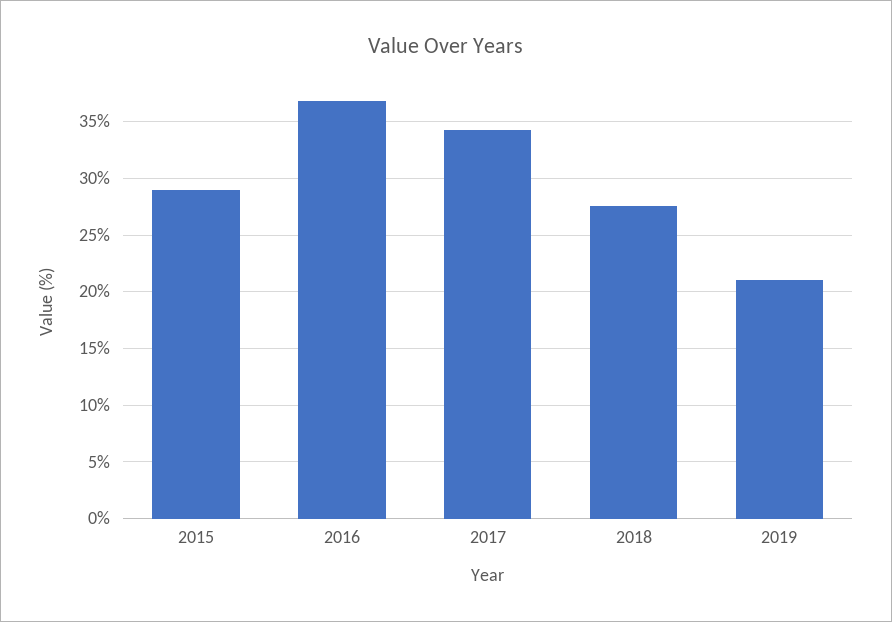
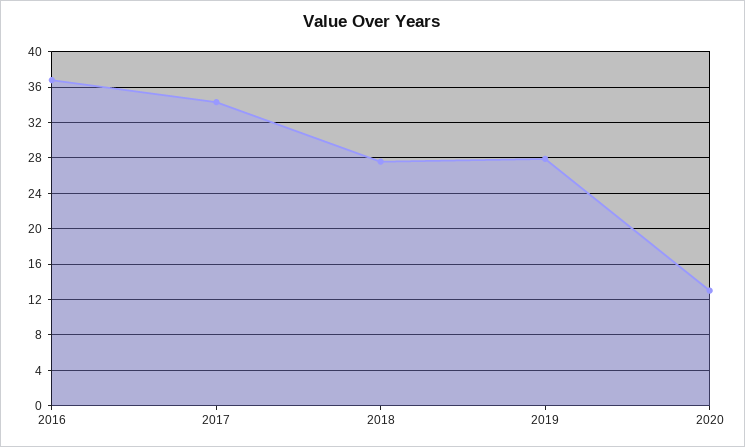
2015: 29 -> none
2019: 21 -> 28
2020: none -> 13

